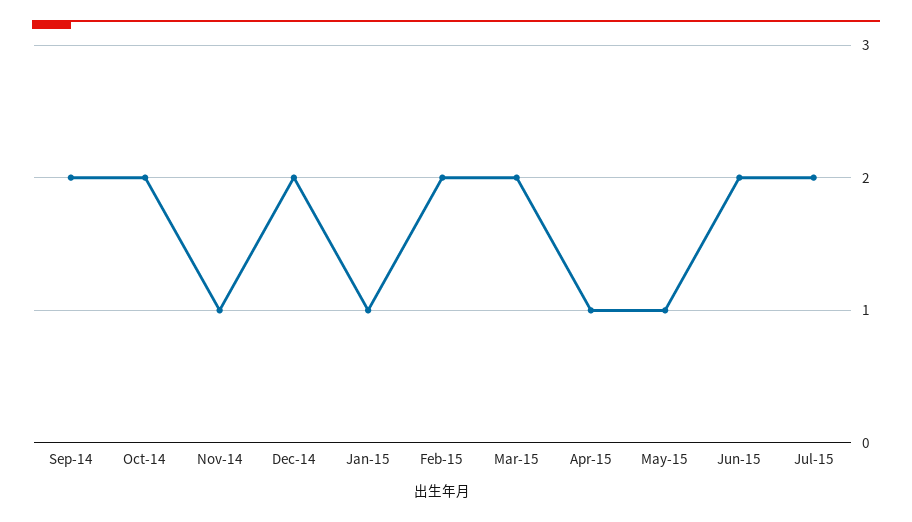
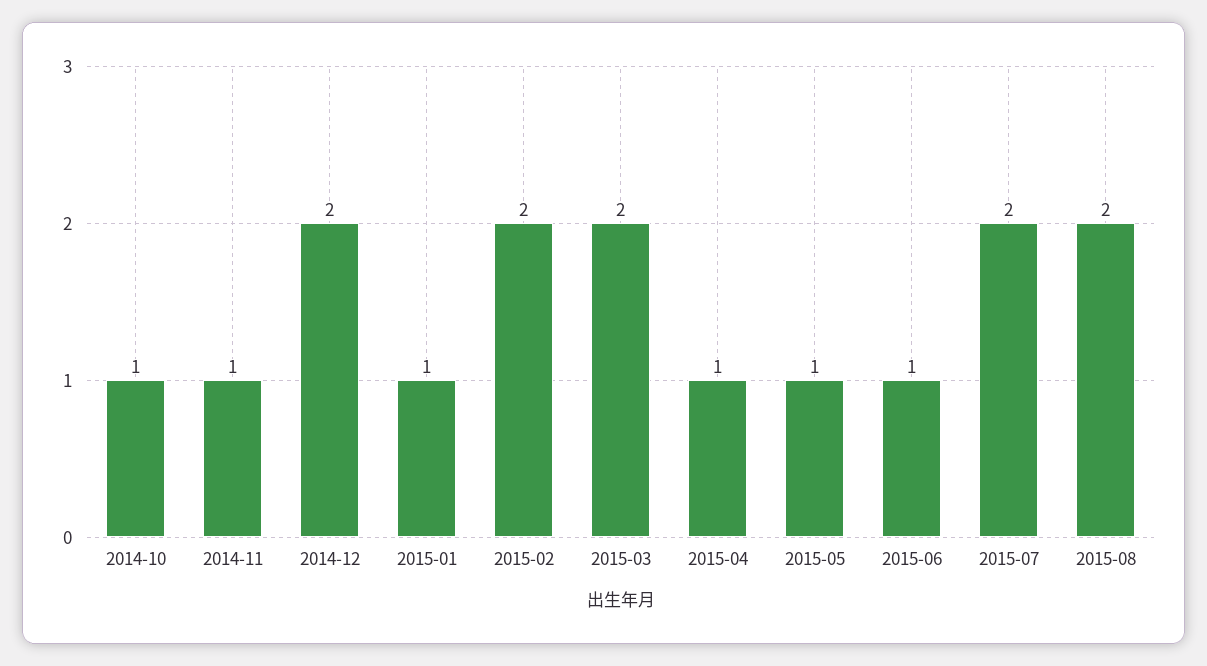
Sep-14: 2 -> none
Oct-14: 2 -> 1
Jun-15: 2 -> 1
2015-08: none -> 2

